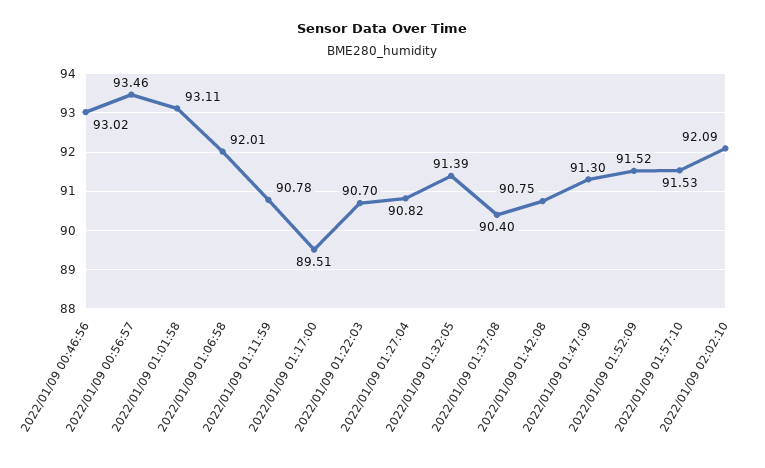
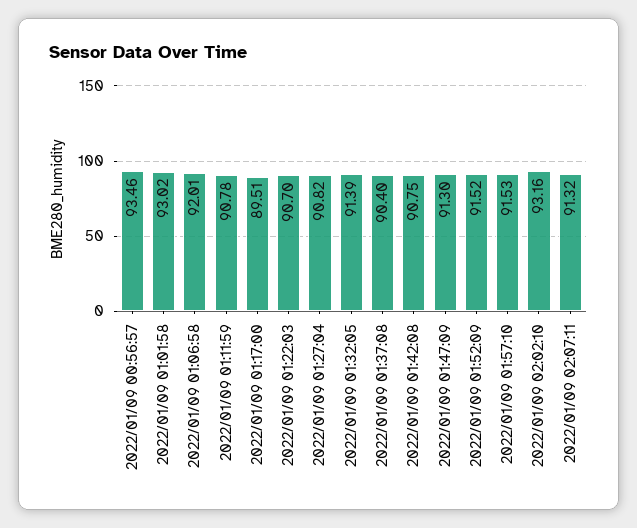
2022/01/09 00:46:56: 93.02 -> none
2022/01/09 01:01:58: 93.11 -> 93.02
2022/01/09 02:02:10: 92.09 -> 93.16
2022/01/09 02:07:11: none -> 91.32

